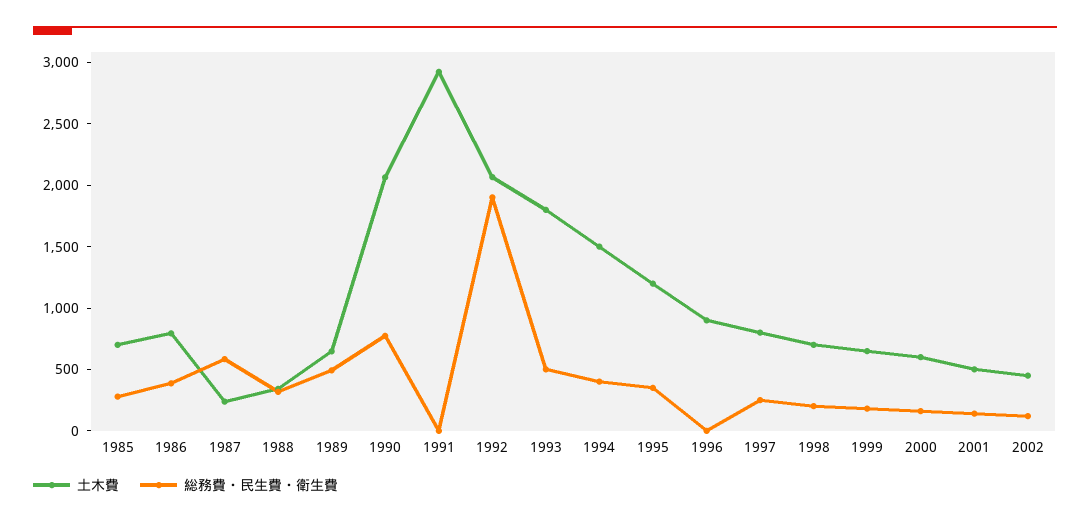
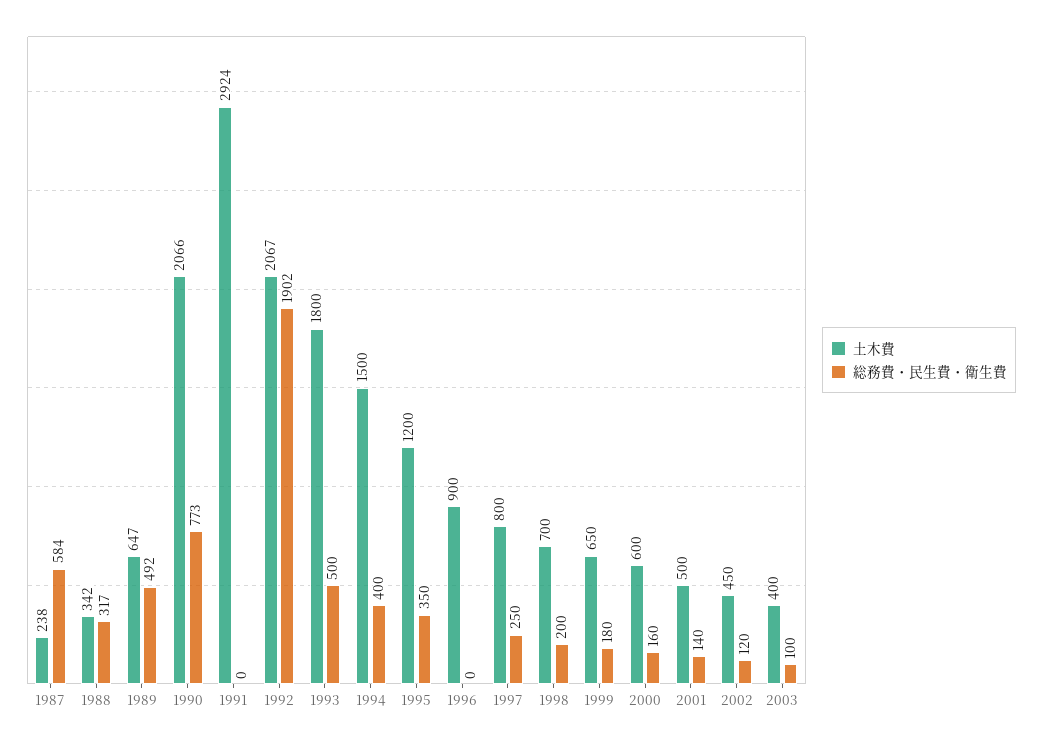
土木費, 1985: 700 -> none
総務費・民生費・衛生費, 1985: 300 -> none
土木費, 1986: 800 -> none
総務費・民生費・衛生費, 1986: 400 -> none
土木費, 2003: none -> 400
総務費・民生費・衛生費, 2003: none -> 100

